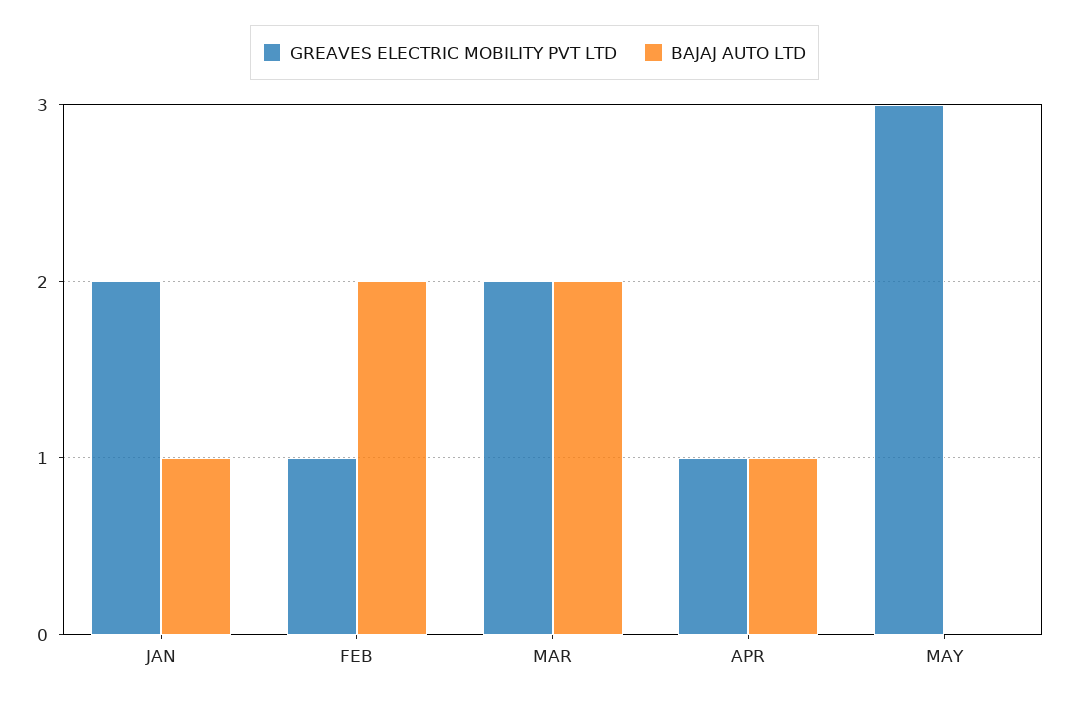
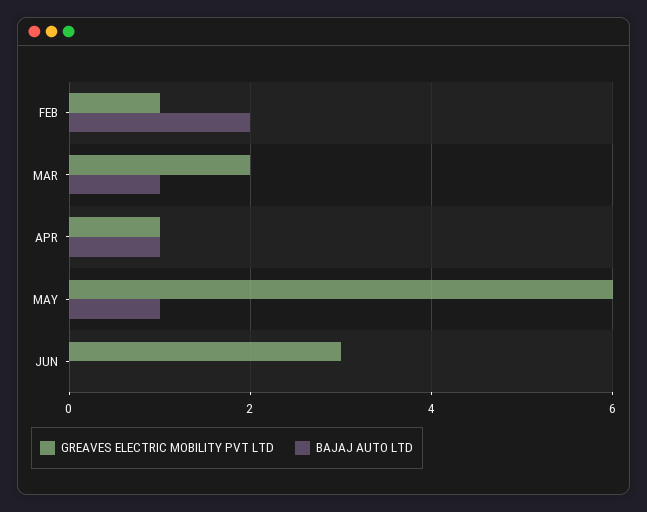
GREAVES ELECTRIC MOBILITY PVT LTD, JAN: 2 -> none
BAJAJ AUTO LTD, JAN: 1 -> none
BAJAJ AUTO LTD, MAR: 2 -> 1
GREAVES ELECTRIC MOBILITY PVT LTD, MAY: 3 -> 6
BAJAJ AUTO LTD, MAY: 0 -> 1
GREAVES ELECTRIC MOBILITY PVT LTD, JUN: none -> 3
BAJAJ AUTO LTD, JUN: none -> 0

